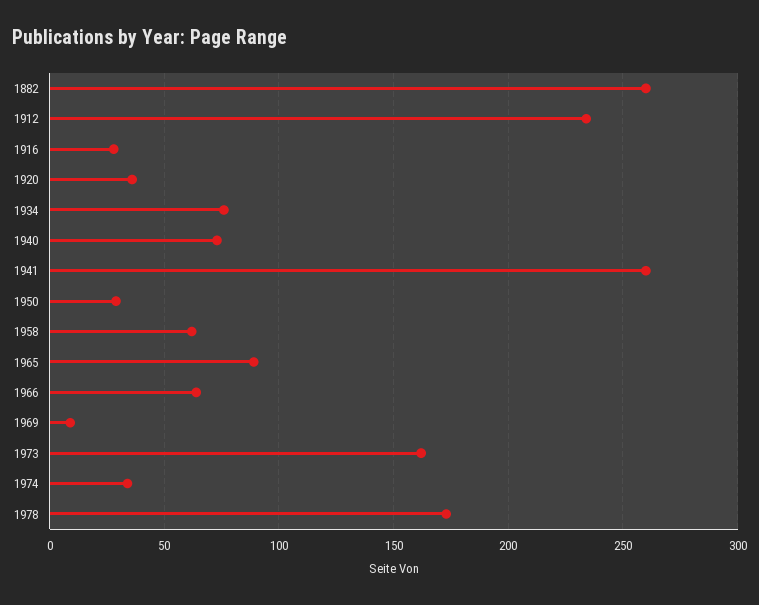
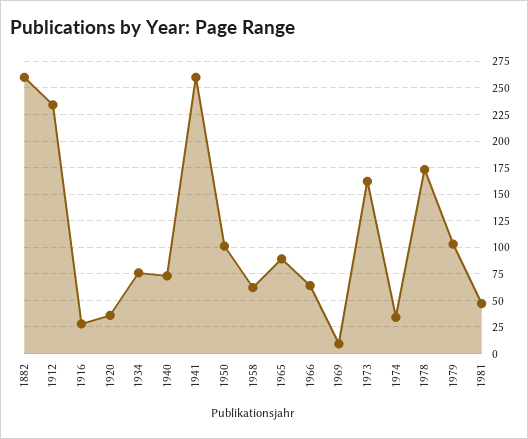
1950: 30 -> 100
1979: none -> 100
1981: none -> 50

